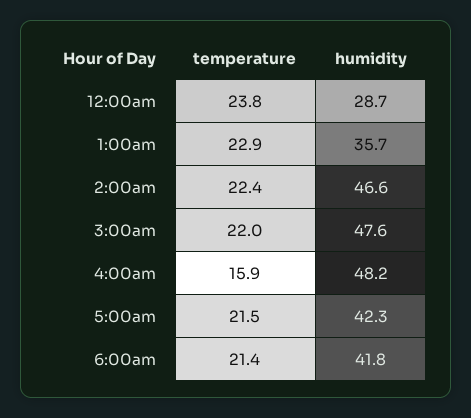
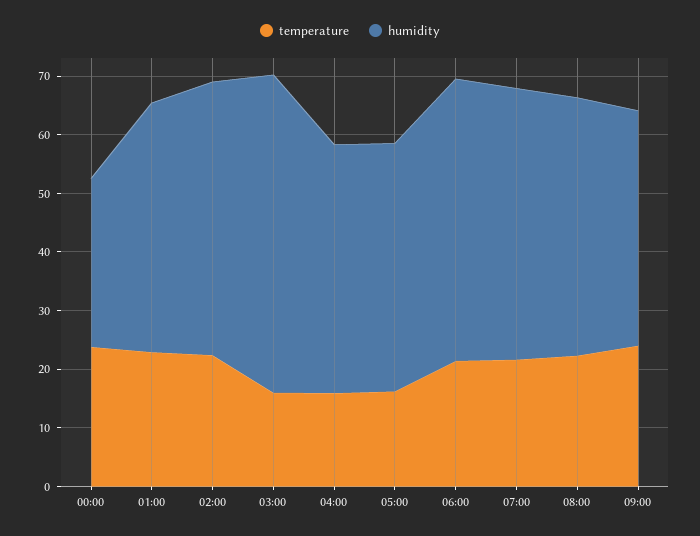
humidity, 1:00am: 35.7 -> 42
temperature, 3:00am: 22 -> 16
humidity, 3:00am: 47.6 -> 54
humidity, 4:00am: 48.2 -> 42
temperature, 5:00am: 21.5 -> 16
humidity, 6:00am: 41.8 -> 48
temperature, 07:00: none -> 22
humidity, 07:00: none -> 46
temperature, 08:00: none -> 22
humidity, 08:00: none -> 44
temperature, 09:00: none -> 24
humidity, 09:00: none -> 40

